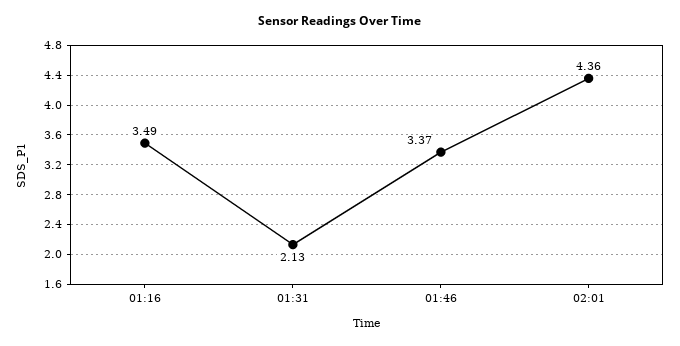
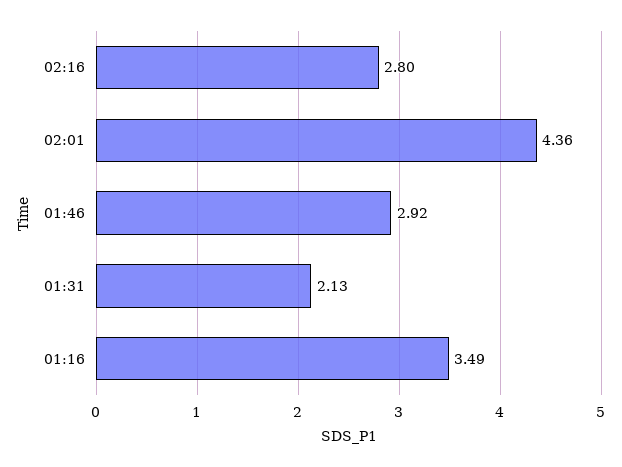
01:46: 3.37 -> 2.92
02:16: none -> 2.8

